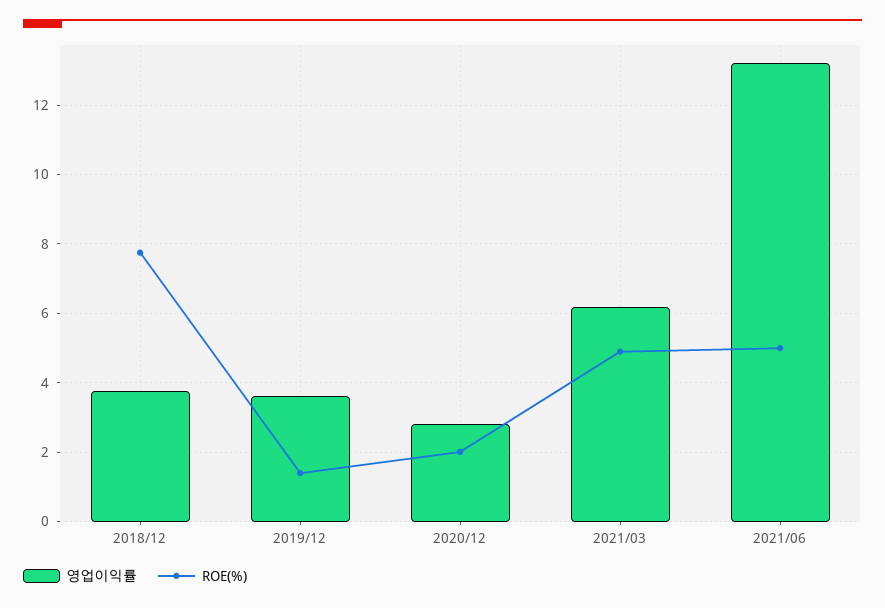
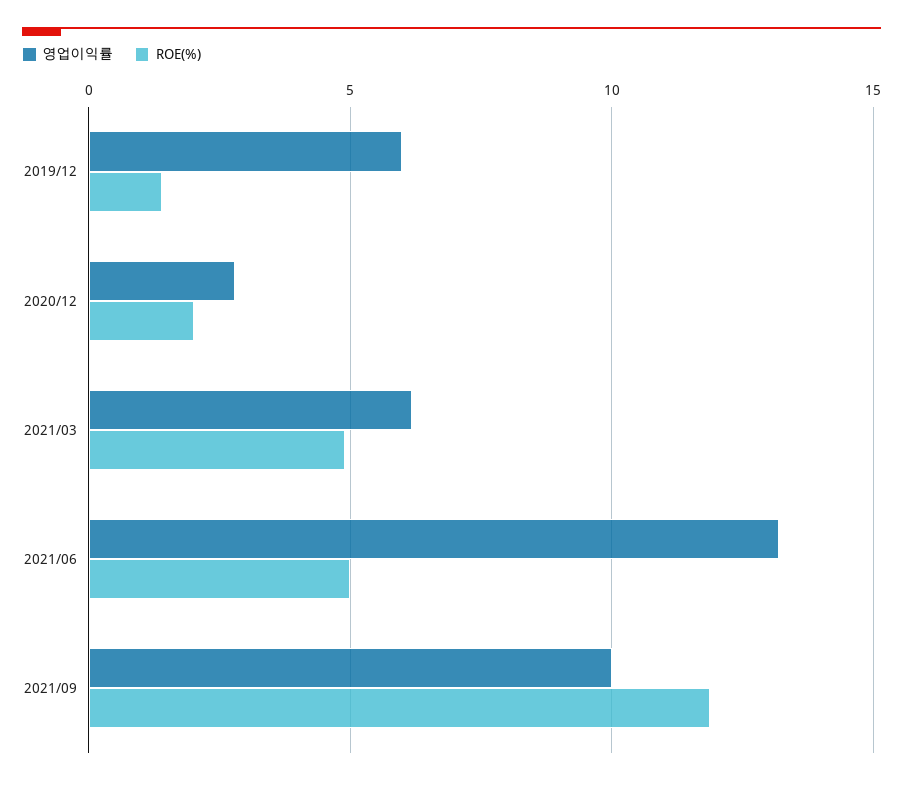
영업이익률, 2018/12: 3.8 -> none
ROE(%), 2018/12: 7.8 -> none
영업이익률, 2019/12: 3.6 -> 6
영업이익률, 2021/09: none -> 10
ROE(%), 2021/09: none -> 12

